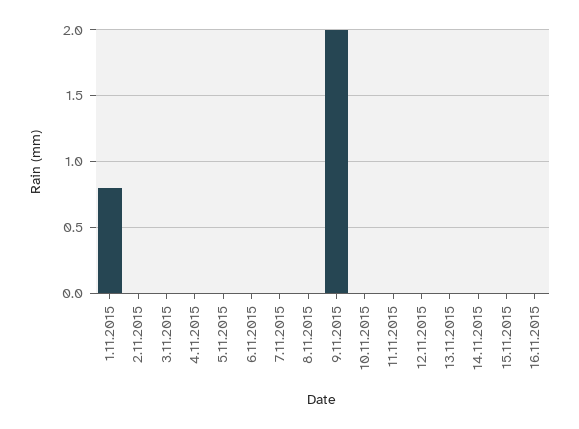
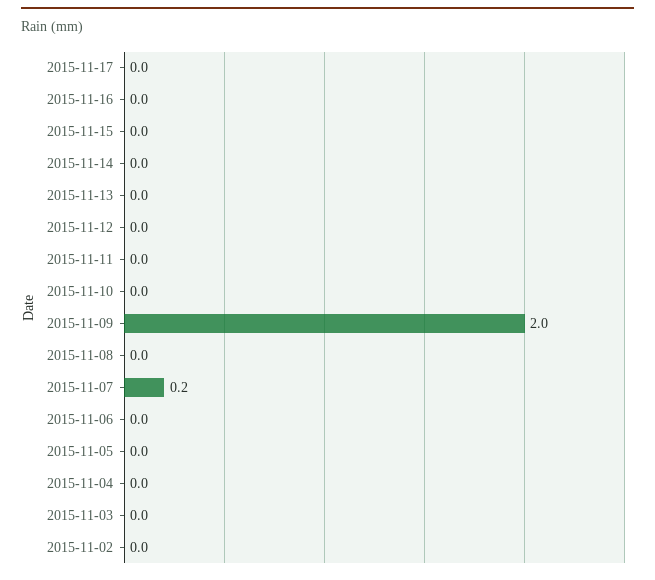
1.11.2015: 0.8 -> none
7.11.2015: 0 -> 0.2
2015-11-17: none -> 0

